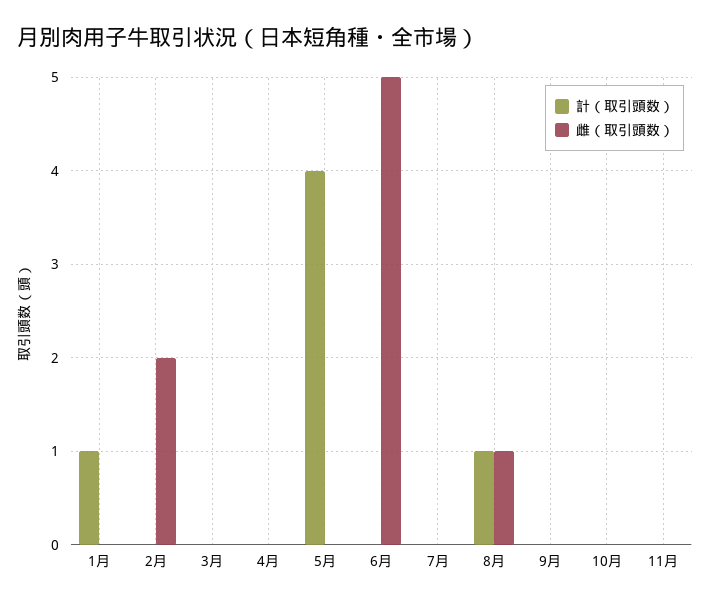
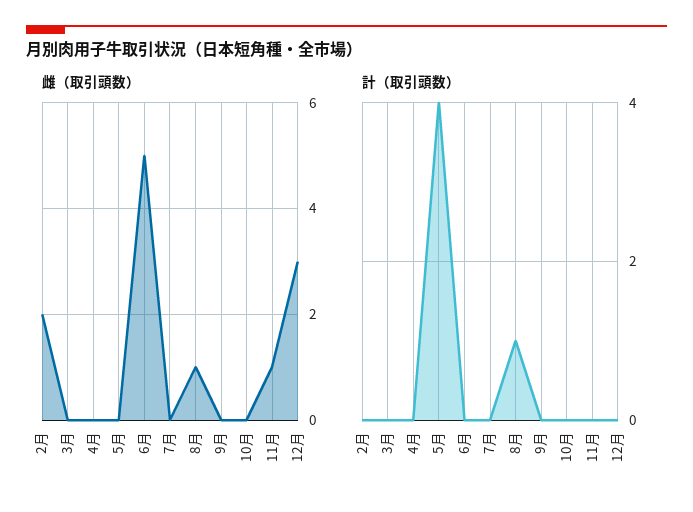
計（取引頭数）, 1月: 1 -> none
雌（取引頭数）, 1月: 0 -> none
雌（取引頭数）, 11月: 0 -> 1
雌（取引頭数）, 12月: none -> 3
計（取引頭数）, 12月: none -> 0

